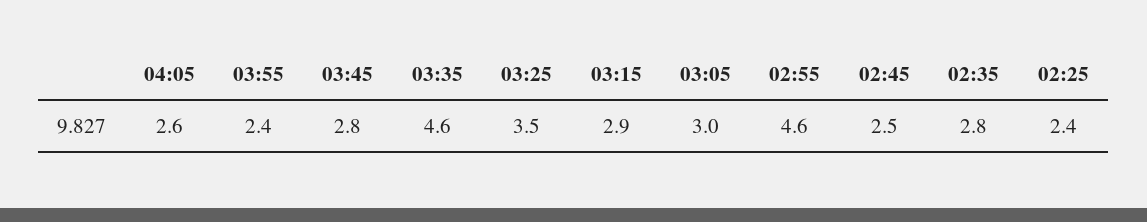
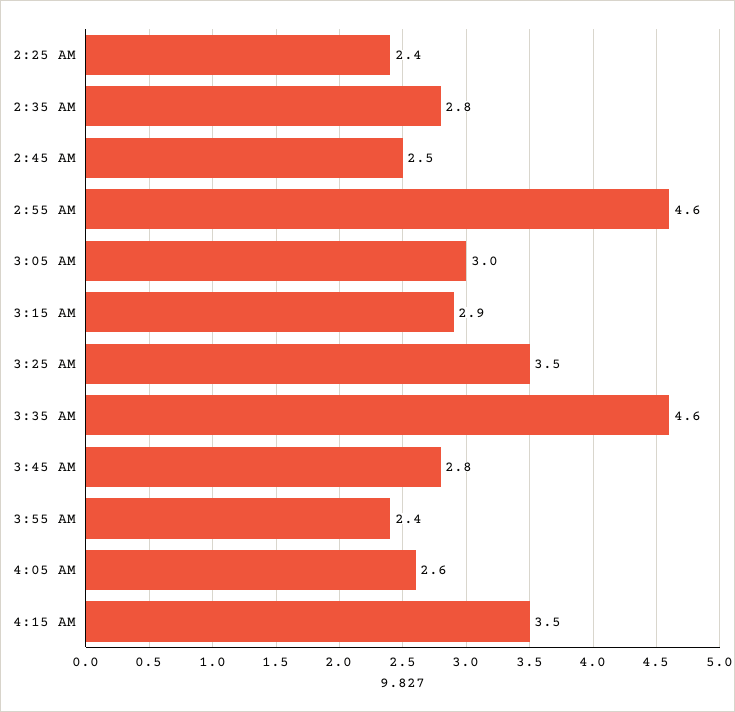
4:15 AM: none -> 3.5

